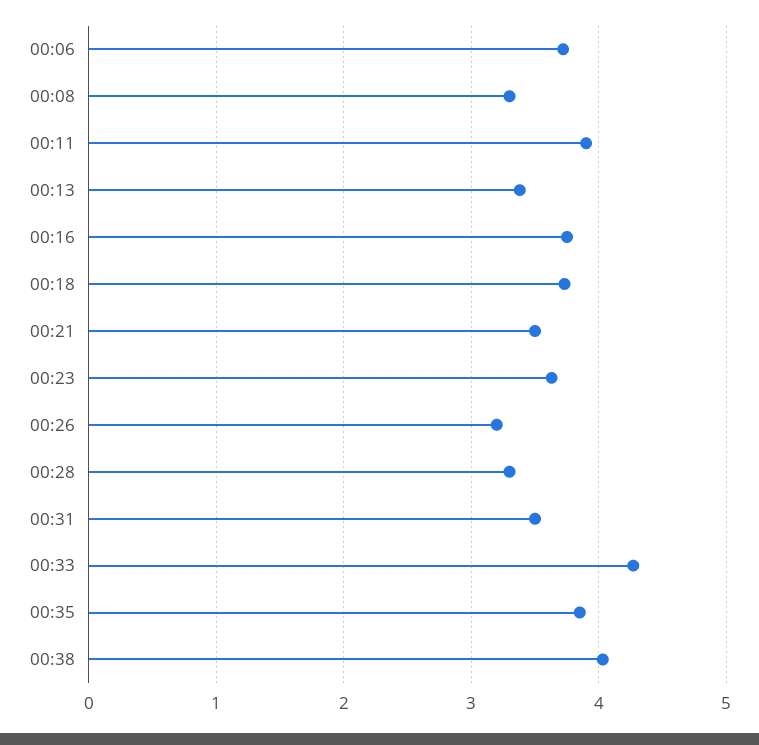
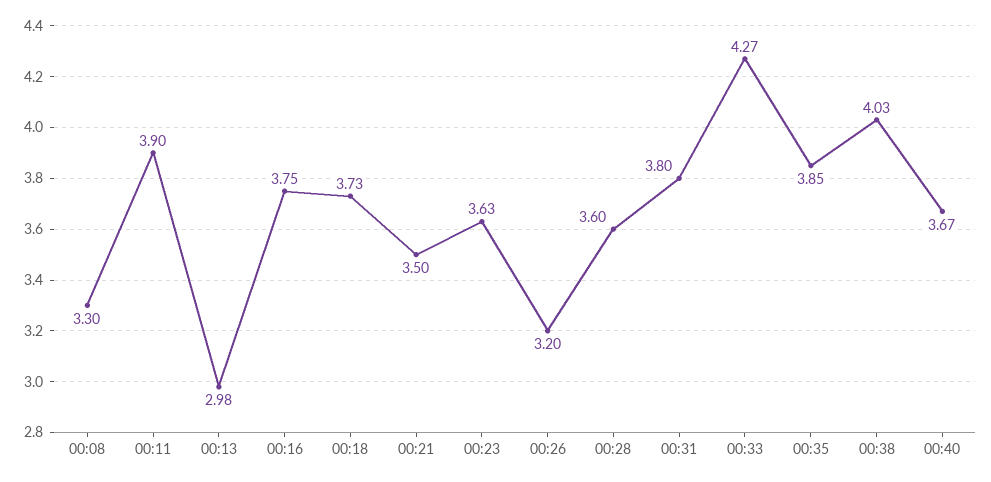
00:06: 3.7 -> none
00:13: 3.4 -> 2.98
00:28: 3.3 -> 3.6
00:31: 3.5 -> 3.8
00:40: none -> 3.67

